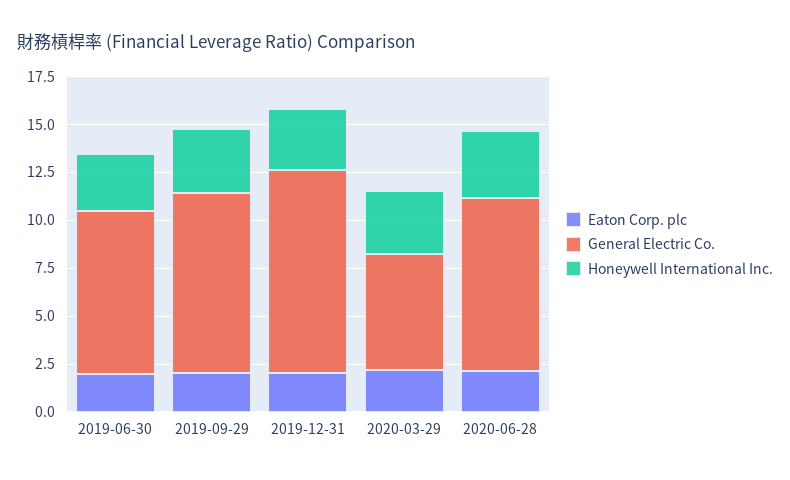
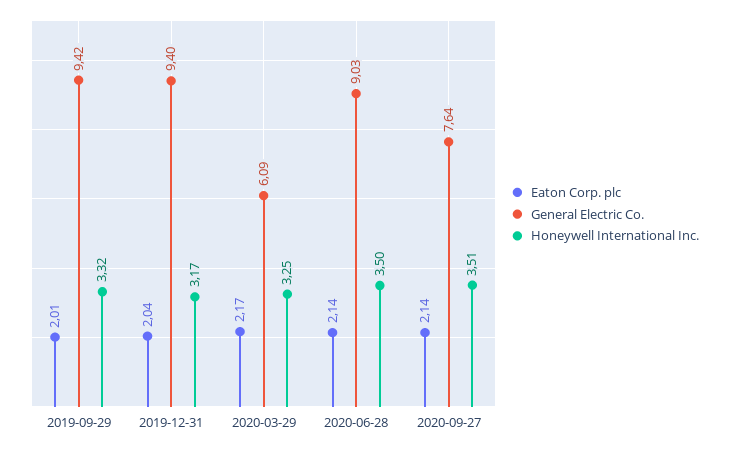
Eaton Corp. plc, 2019-06-30: 2 -> none
General Electric Co., 2019-06-30: 8.5 -> none
Honeywell International Inc., 2019-06-30: 3 -> none
General Electric Co., 2019-12-31: 10.5 -> 9.4
Eaton Corp. plc, 2020-09-27: none -> 2.14
General Electric Co., 2020-09-27: none -> 7.64
Honeywell International Inc., 2020-09-27: none -> 3.51

